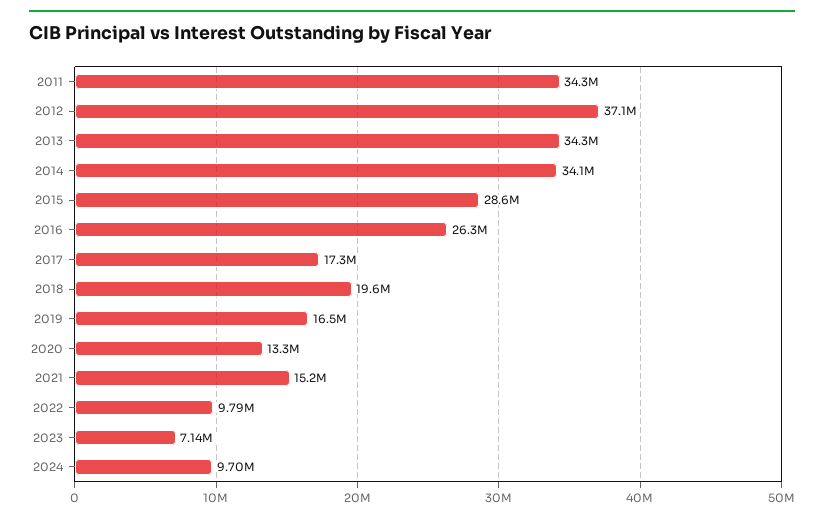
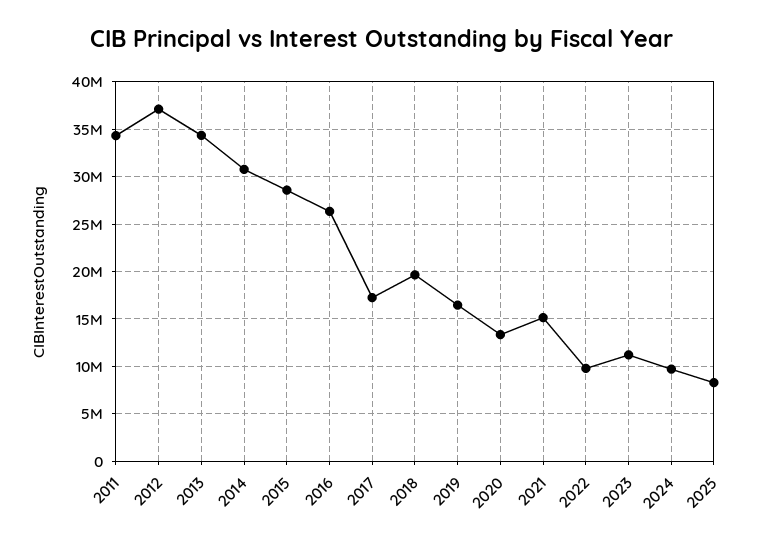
2014: 34100000 -> 31000000
2023: 7140000 -> 11000000
2025: none -> 8000000

